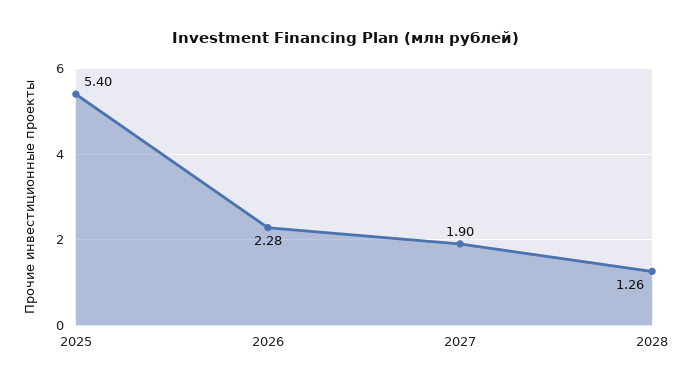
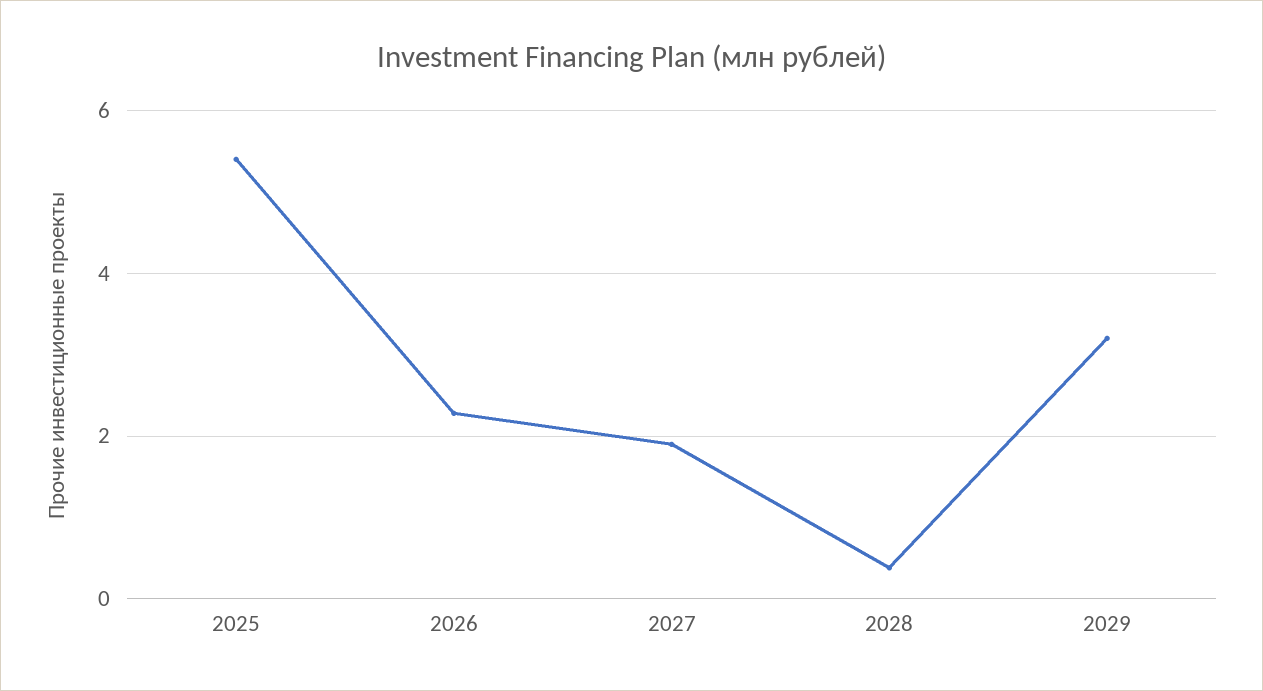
2028: 1.26 -> 0.4
2029: none -> 3.2

